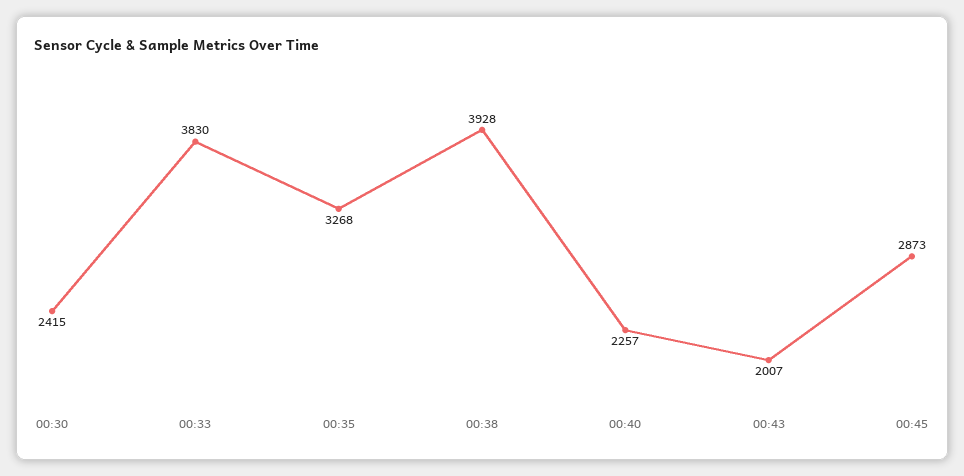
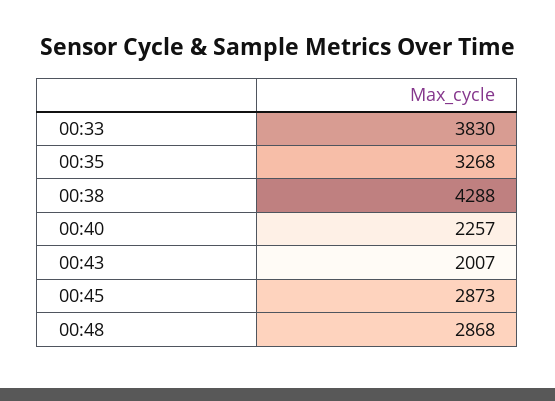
00:30: 2415 -> none
00:38: 3928 -> 4288
00:48: none -> 2868

